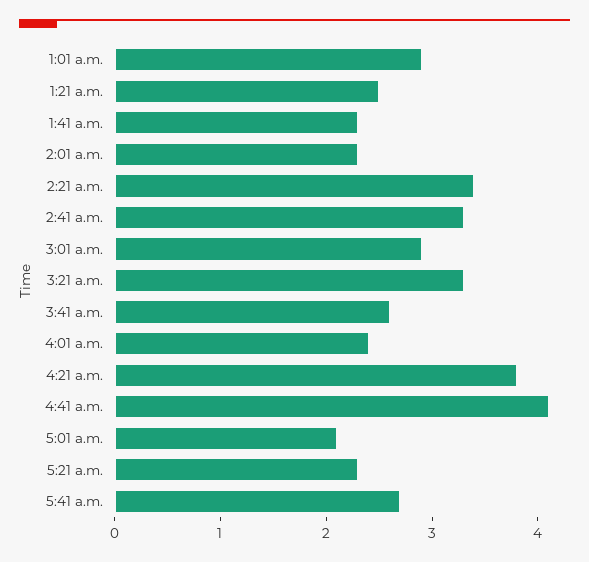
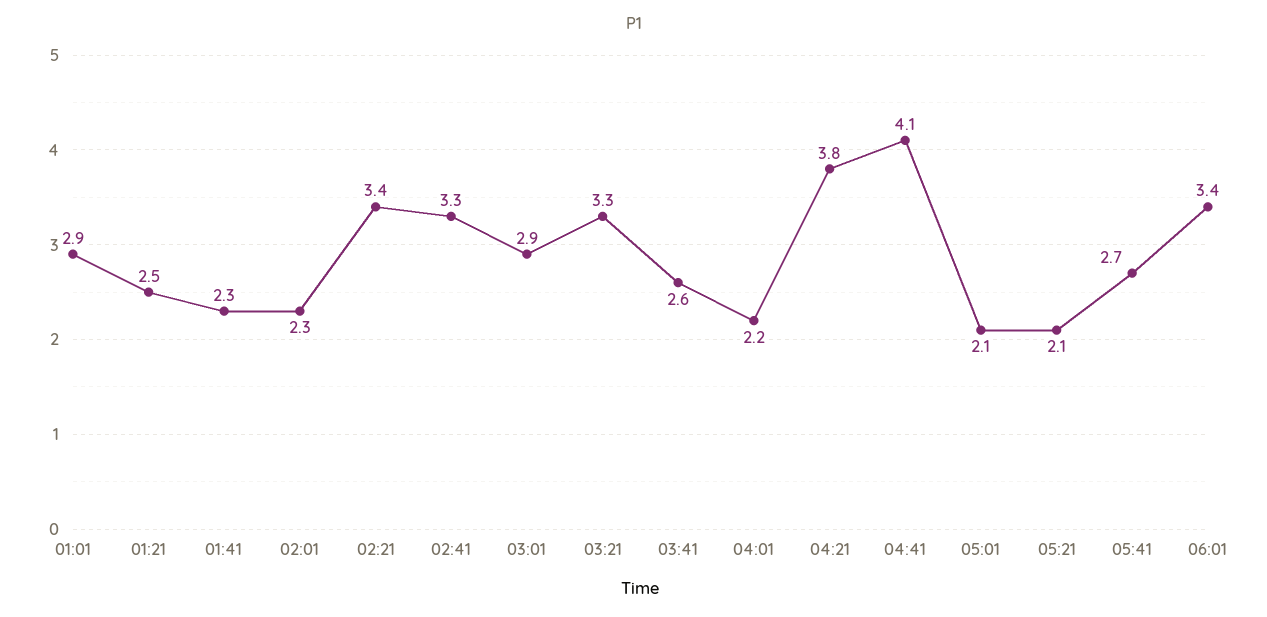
4:01 a.m.: 2.4 -> 2.2
5:21 a.m.: 2.3 -> 2.1
06:01: none -> 3.4

